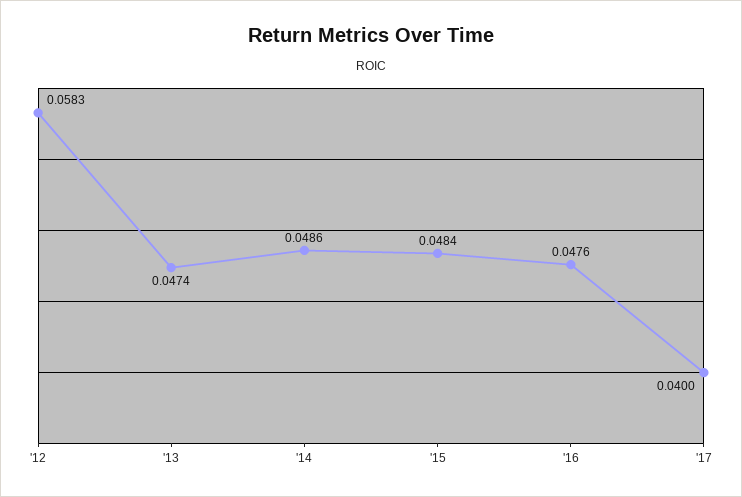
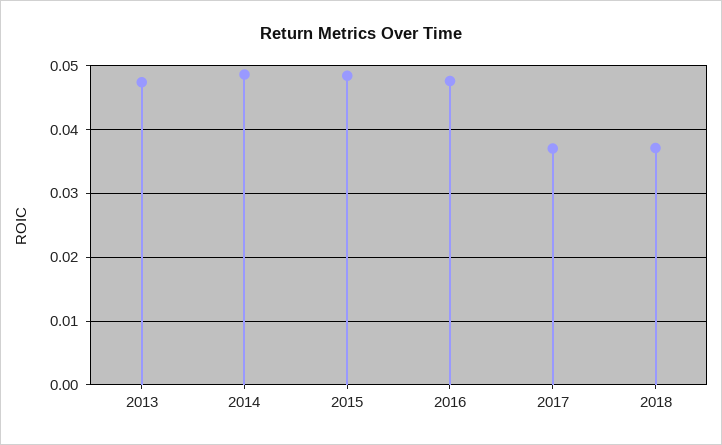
'12: 0.0583 -> none
'17: 0.04 -> 0.037
2018: none -> 0.037

